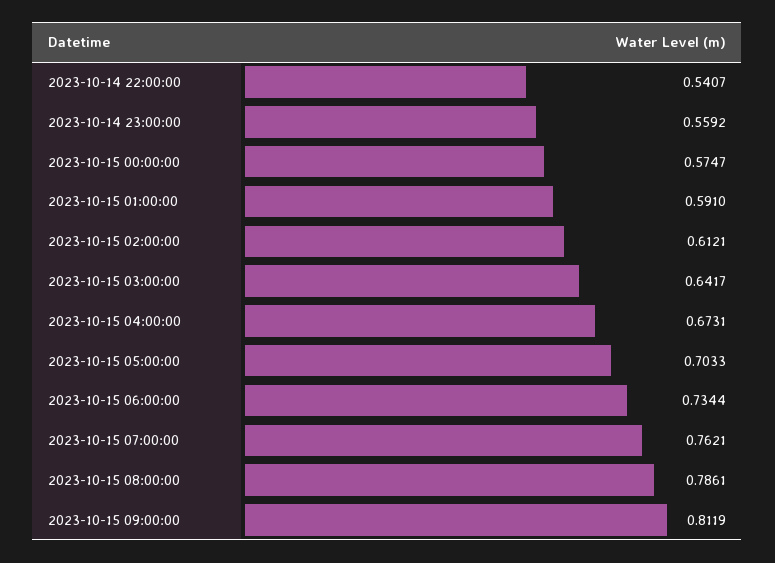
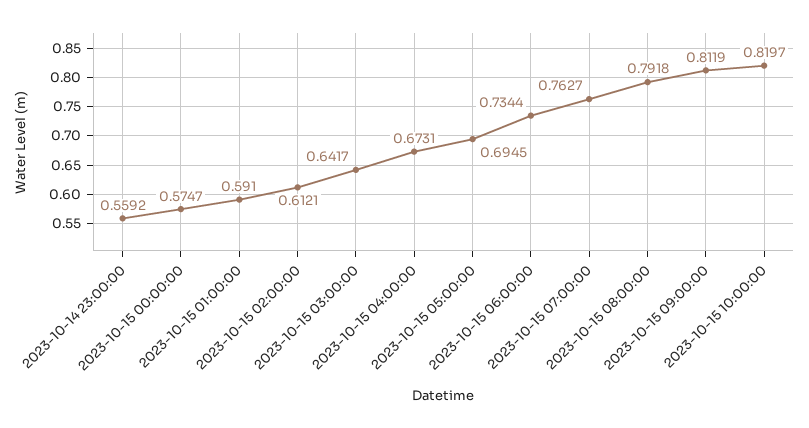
2023-10-14 22:00:00: 0.5407 -> none
2023-10-15 05:00:00: 0.7033 -> 0.6945
2023-10-15 07:00:00: 0.7621 -> 0.7627
2023-10-15 08:00:00: 0.7861 -> 0.7918
2023-10-15 10:00:00: none -> 0.8197

